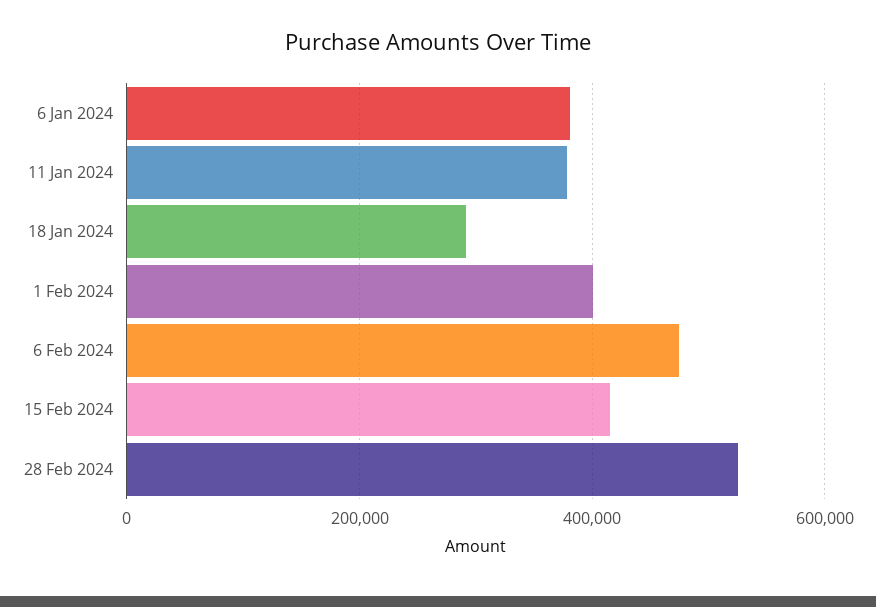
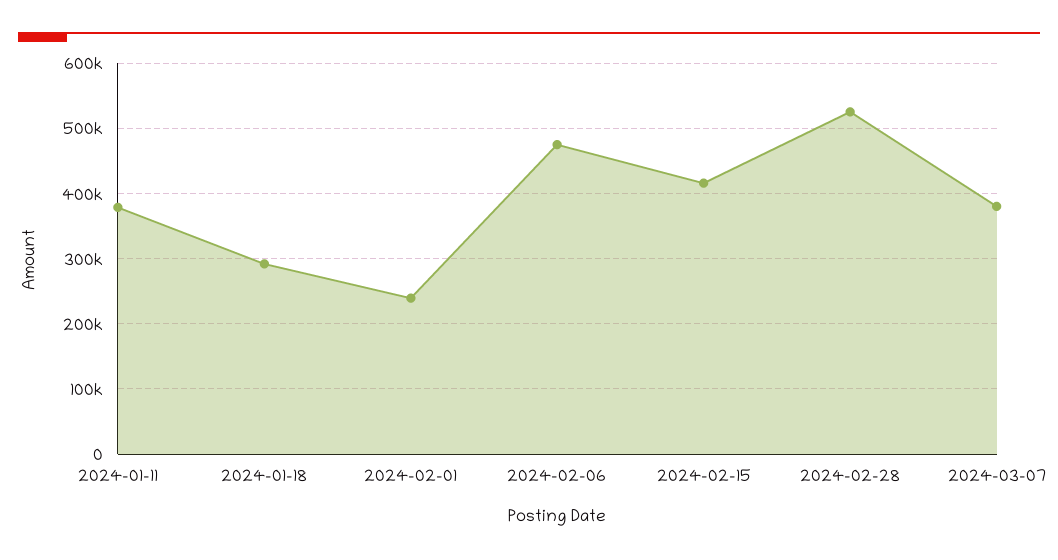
6 Jan 2024: 380000 -> none
1 Feb 2024: 400000 -> 240000
2024-03-07: none -> 380000

